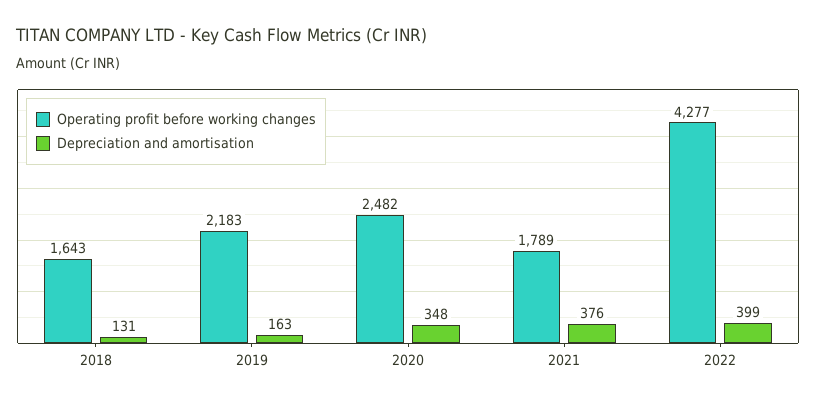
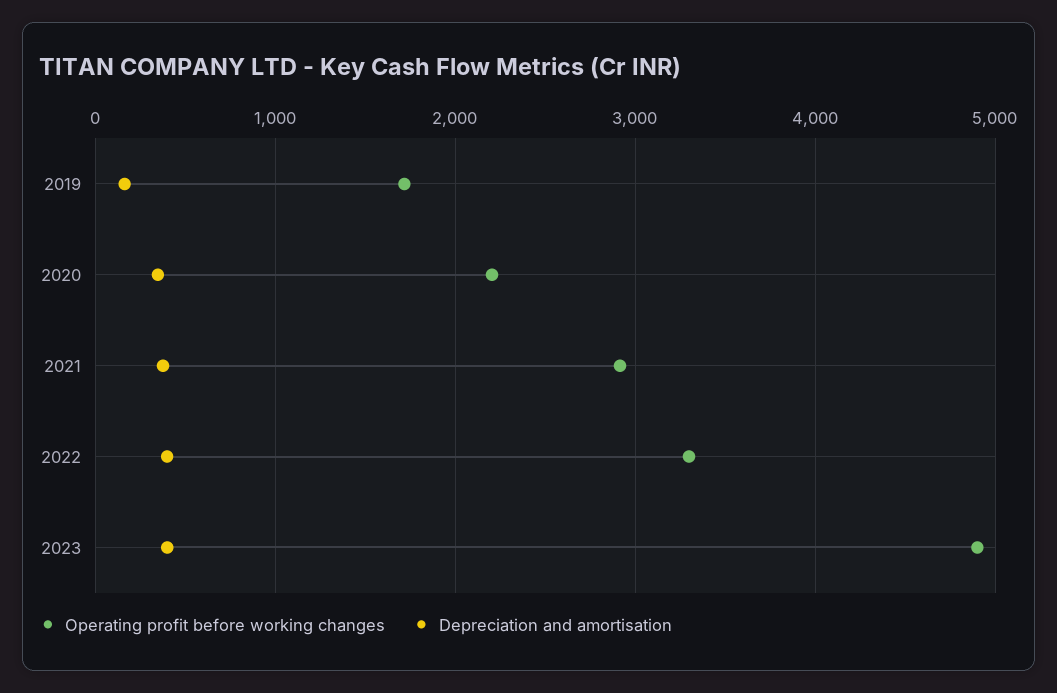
Operating profit before working changes, 2018: 1643 -> none
Depreciation and amortisation, 2018: 131 -> none
Operating profit before working changes, 2019: 2183 -> 1700
Operating profit before working changes, 2020: 2482 -> 2200
Operating profit before working changes, 2021: 1789 -> 2900
Operating profit before working changes, 2022: 4277 -> 3300
Operating profit before working changes, 2023: none -> 4900
Depreciation and amortisation, 2023: none -> 400

